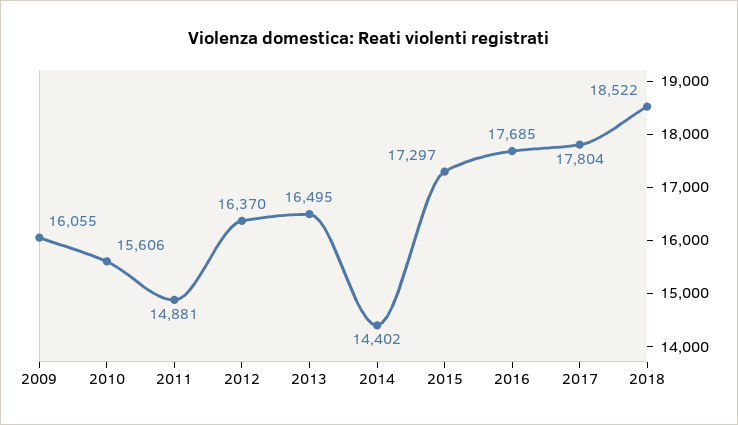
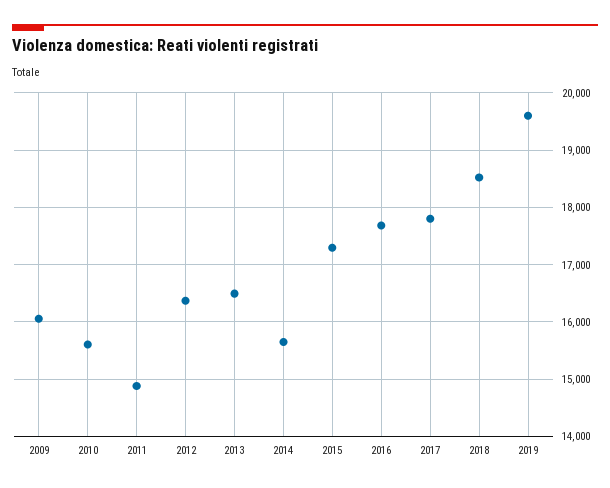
2014: 14402 -> 15600
2019: none -> 19600

